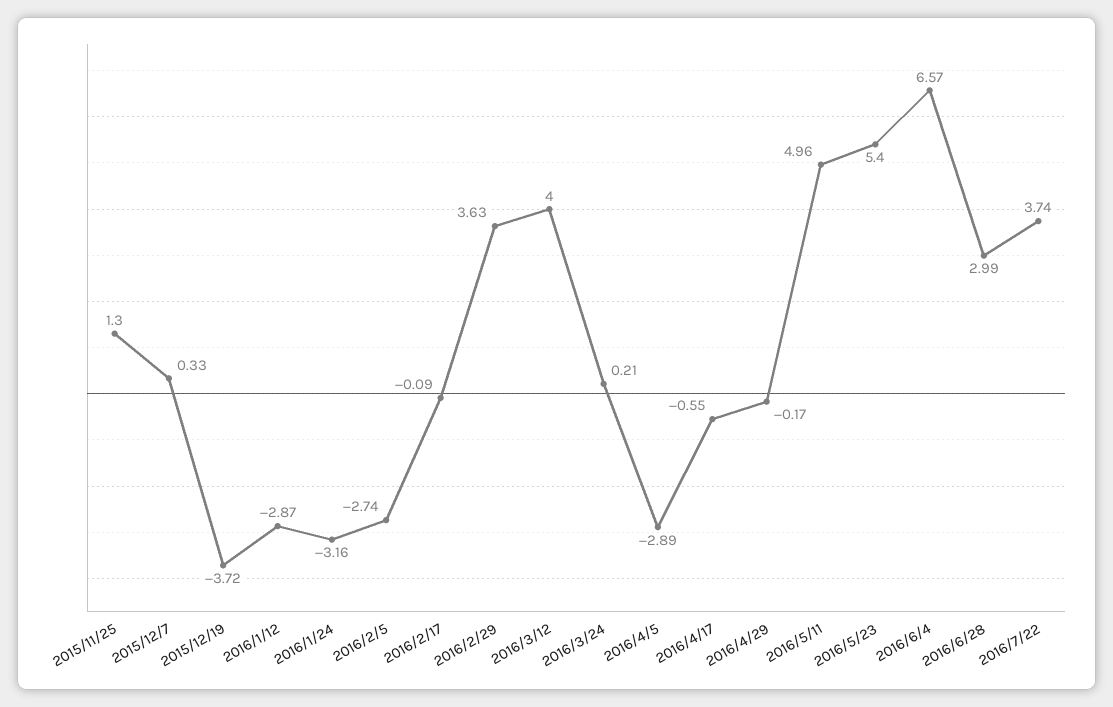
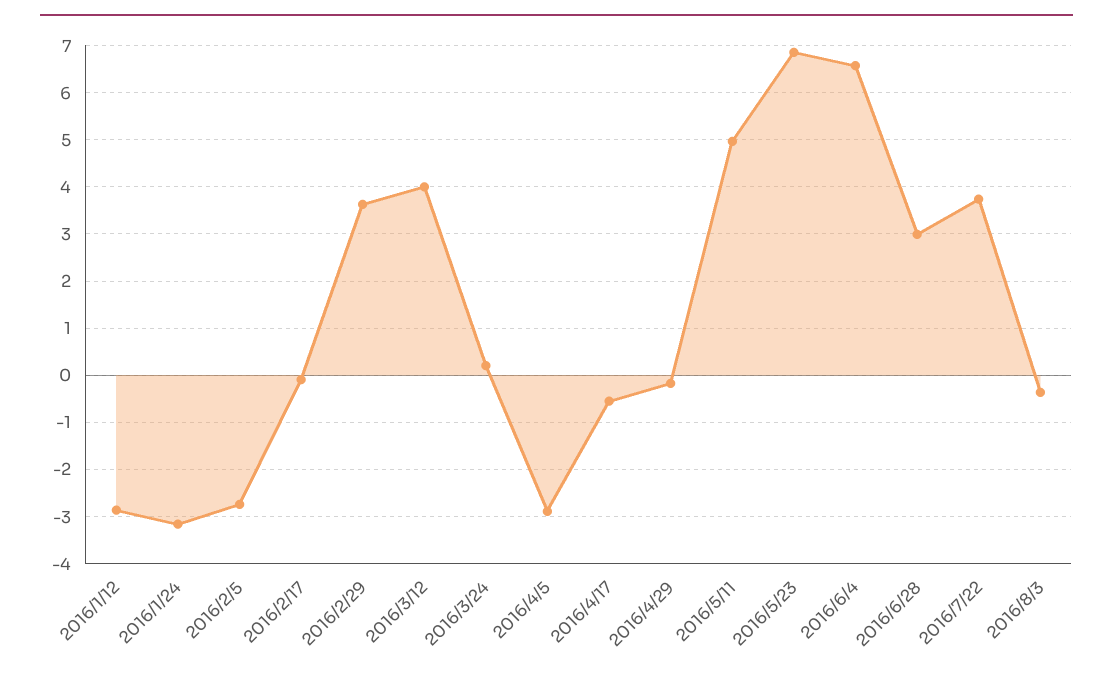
2015/11/25: 1.3 -> none
2015/12/7: 0.33 -> none
2015/12/19: -3.72 -> none
2016/5/23: 5.4 -> 6.8
2016/8/3: none -> -0.4

